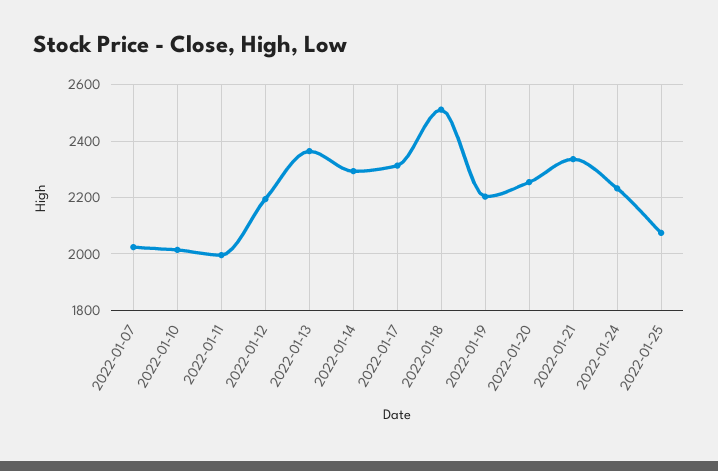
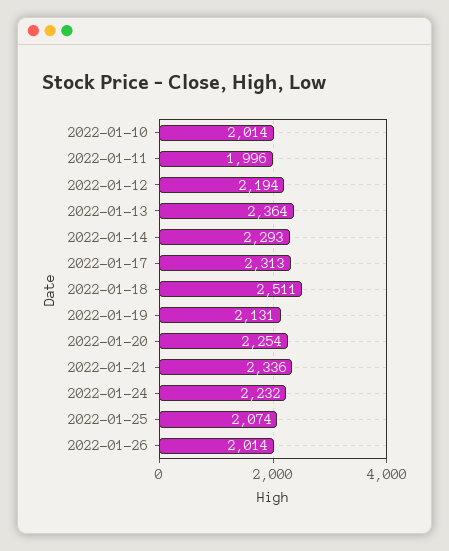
2022-01-07: 2025 -> none
2022-01-19: 2200 -> 2131
2022-01-26: none -> 2014

